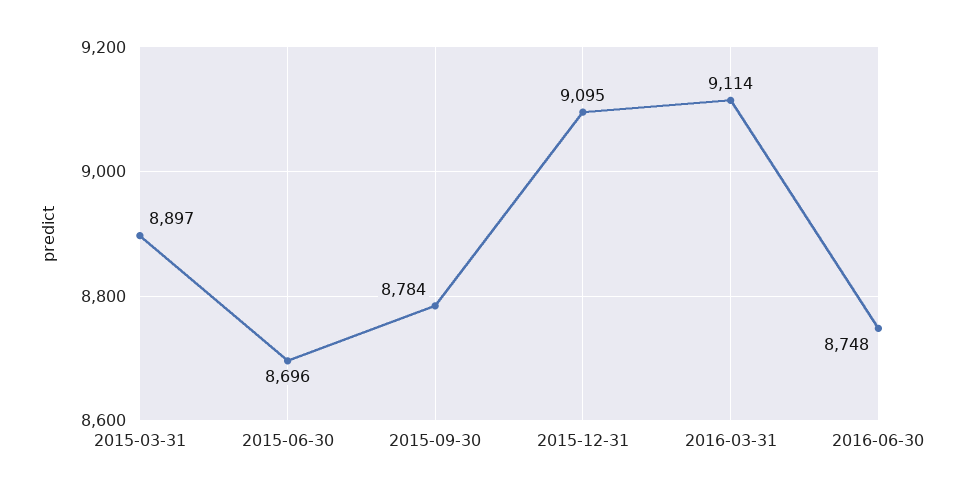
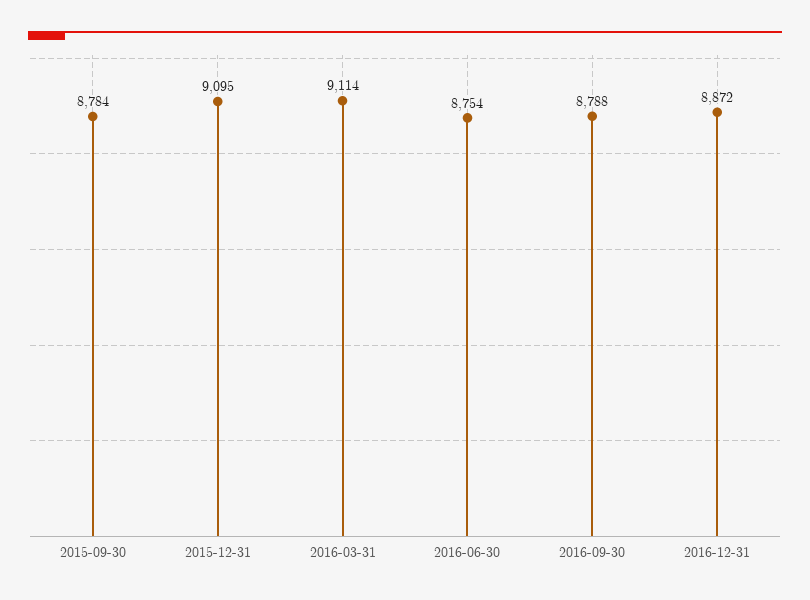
2015-03-31: 8897 -> none
2015-06-30: 8696 -> none
2016-06-30: 8748 -> 8754
2016-09-30: none -> 8788
2016-12-31: none -> 8872

